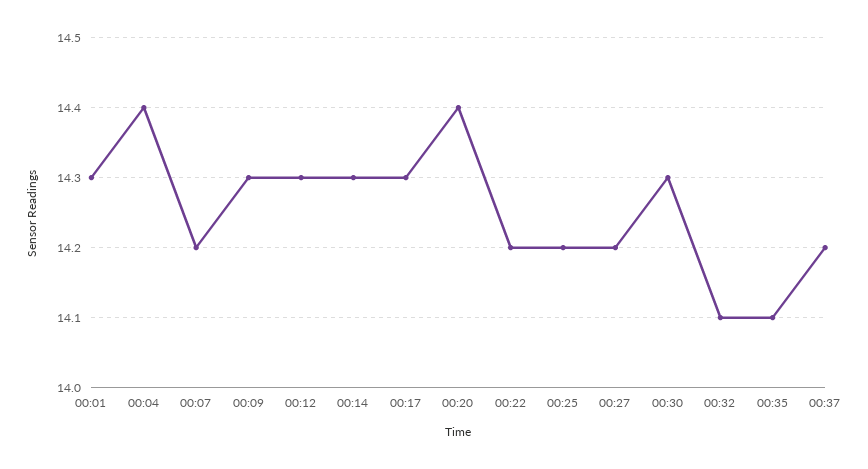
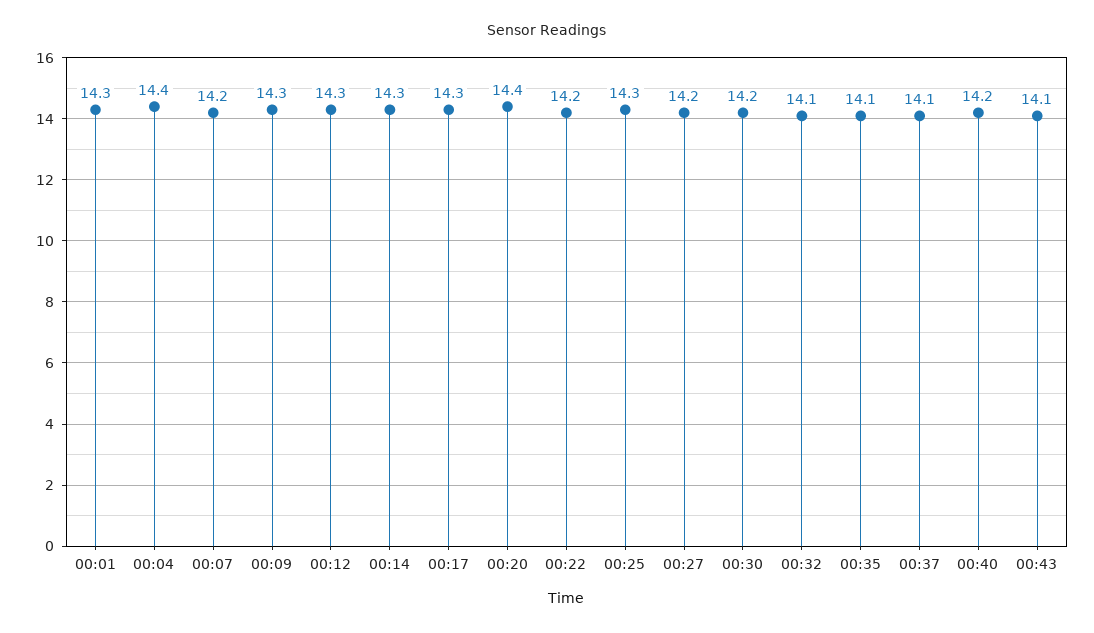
00:25: 14.2 -> 14.3
00:30: 14.3 -> 14.2
00:37: 14.2 -> 14.1
00:40: none -> 14.2
00:43: none -> 14.1

